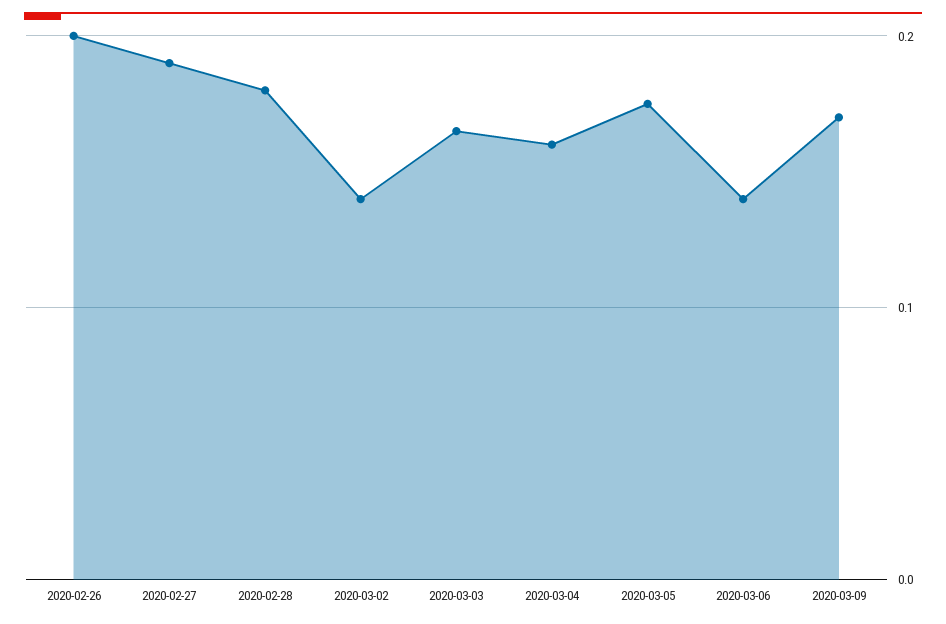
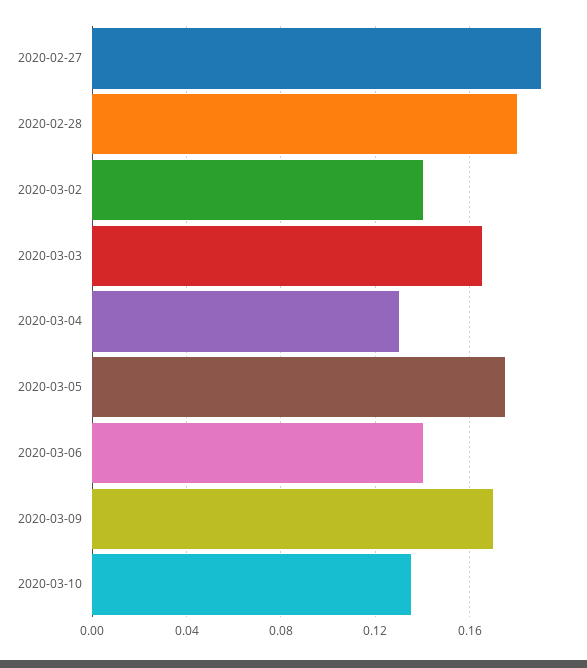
2020-02-26: 0.2 -> none
2020-03-04: 0.16 -> 0.13
2020-03-10: none -> 0.135

